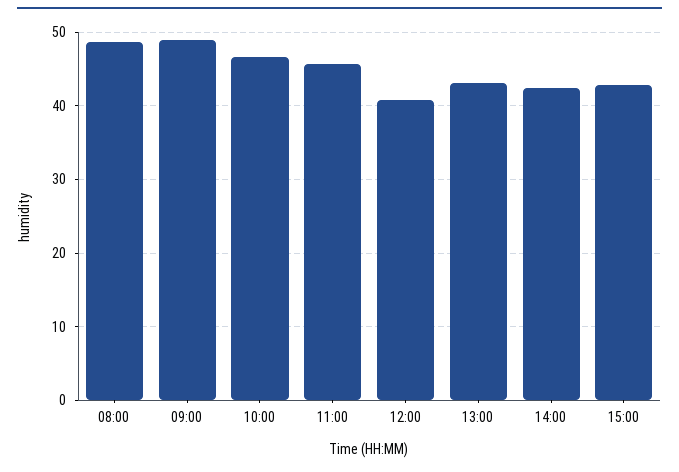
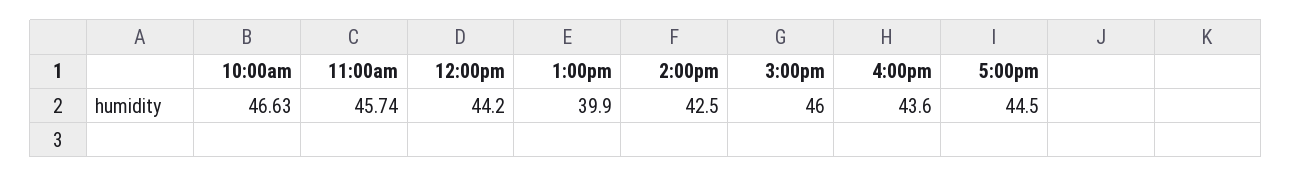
08:00: 49 -> none
09:00: 49 -> none
12:00: 41 -> 44.2
13:00: 43 -> 39.9
15:00: 43 -> 46
4:00pm: none -> 43.6
5:00pm: none -> 44.5

